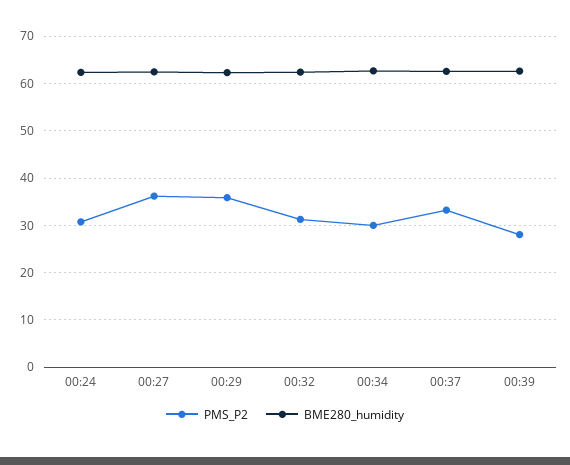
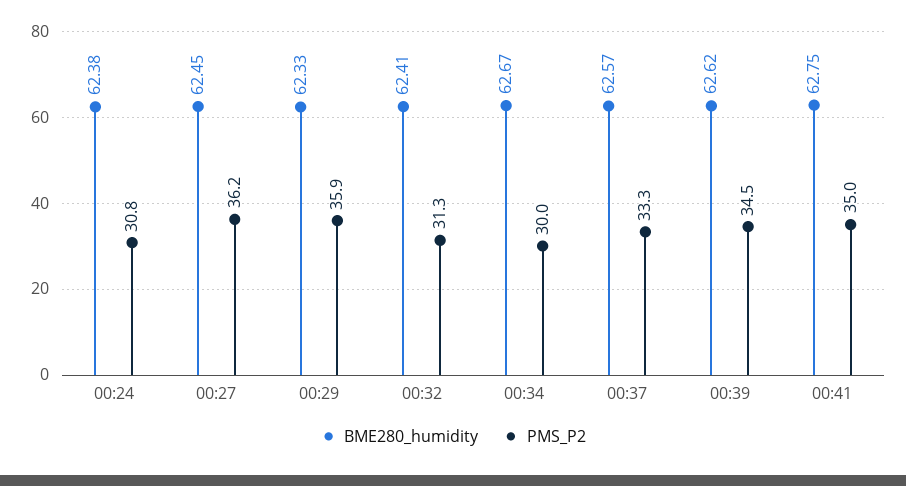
PMS_P2, 00:39: 28 -> 34.5
BME280_humidity, 00:41: none -> 62.75
PMS_P2, 00:41: none -> 35

